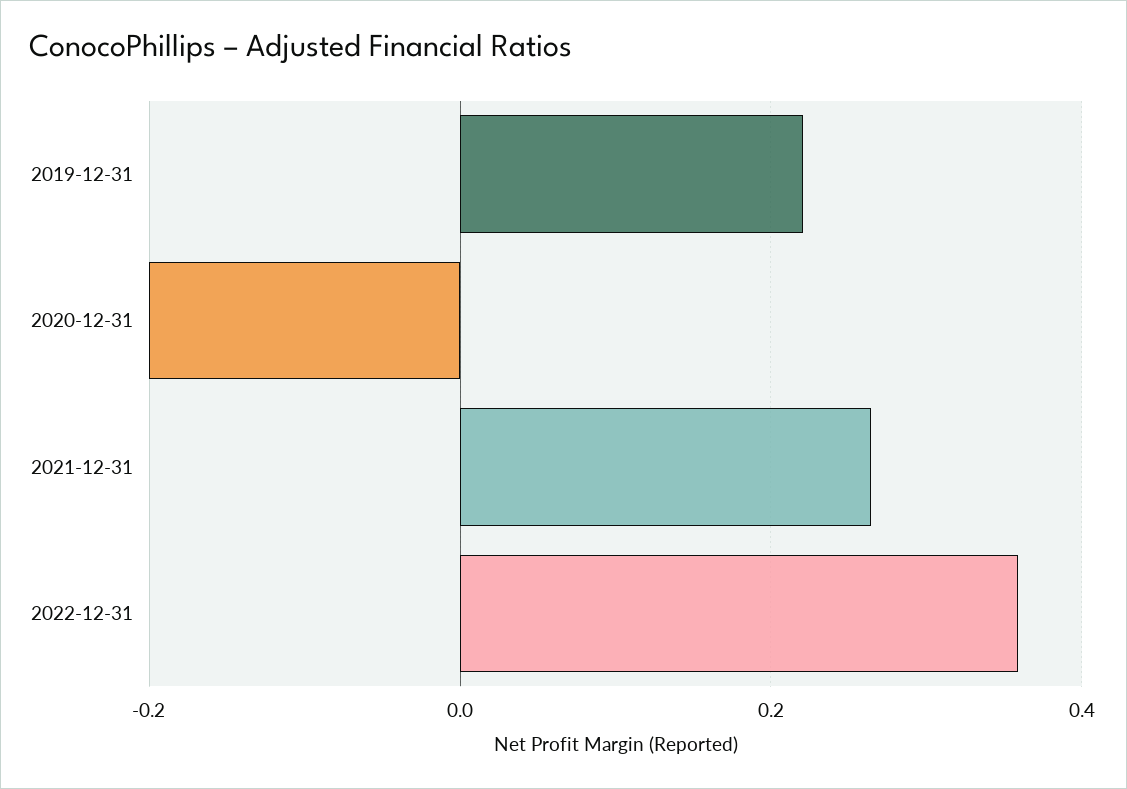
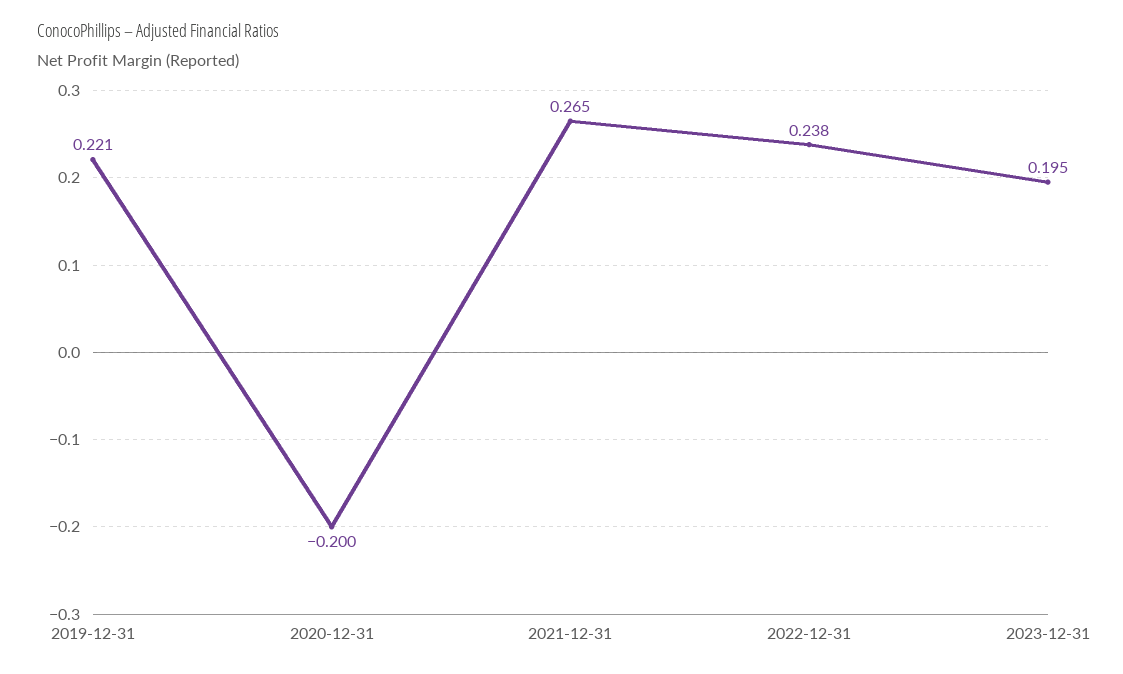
2022-12-31: 0.36 -> 0.238
2023-12-31: none -> 0.195

